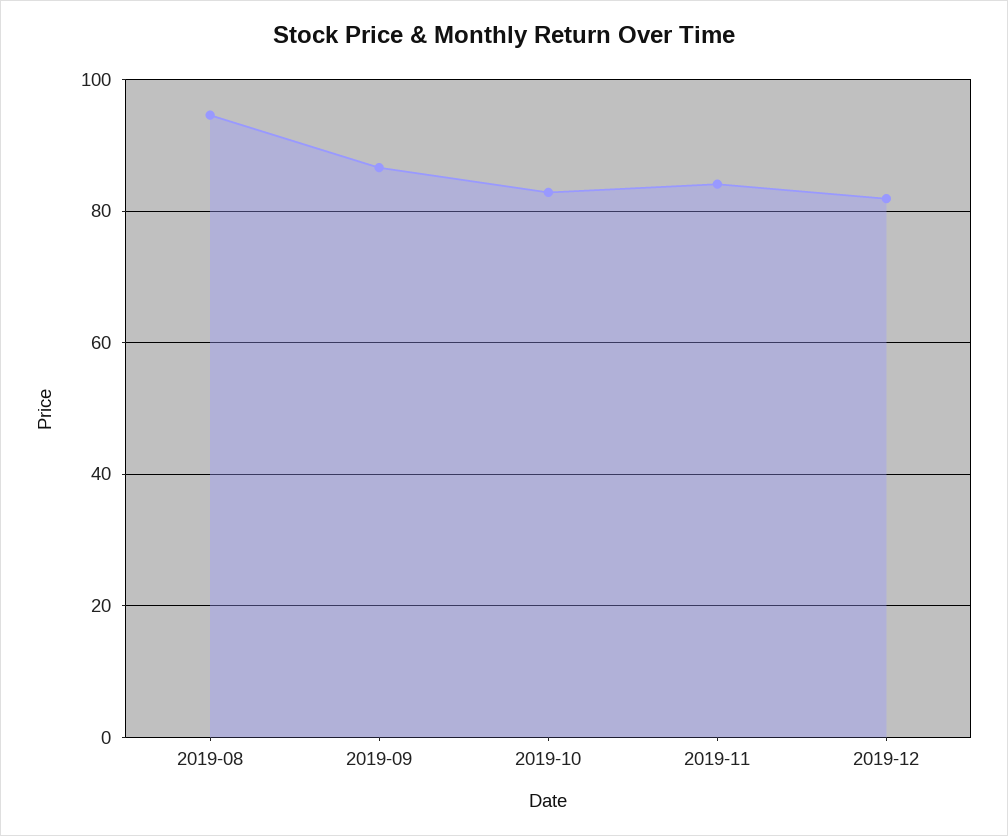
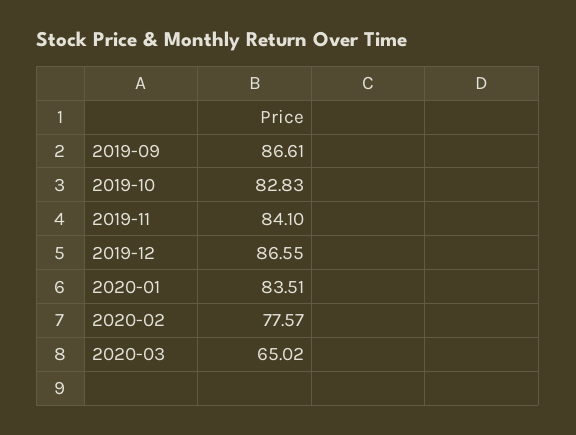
2019-08: 94 -> none
2019-12: 82 -> 86.55
2020-01: none -> 83.51
2020-02: none -> 77.57
2020-03: none -> 65.02

